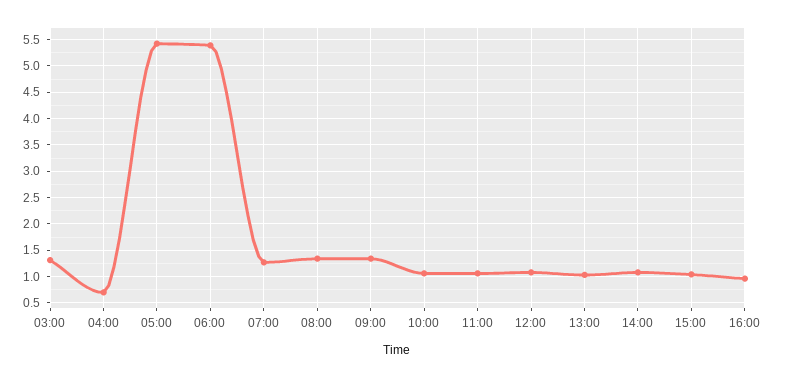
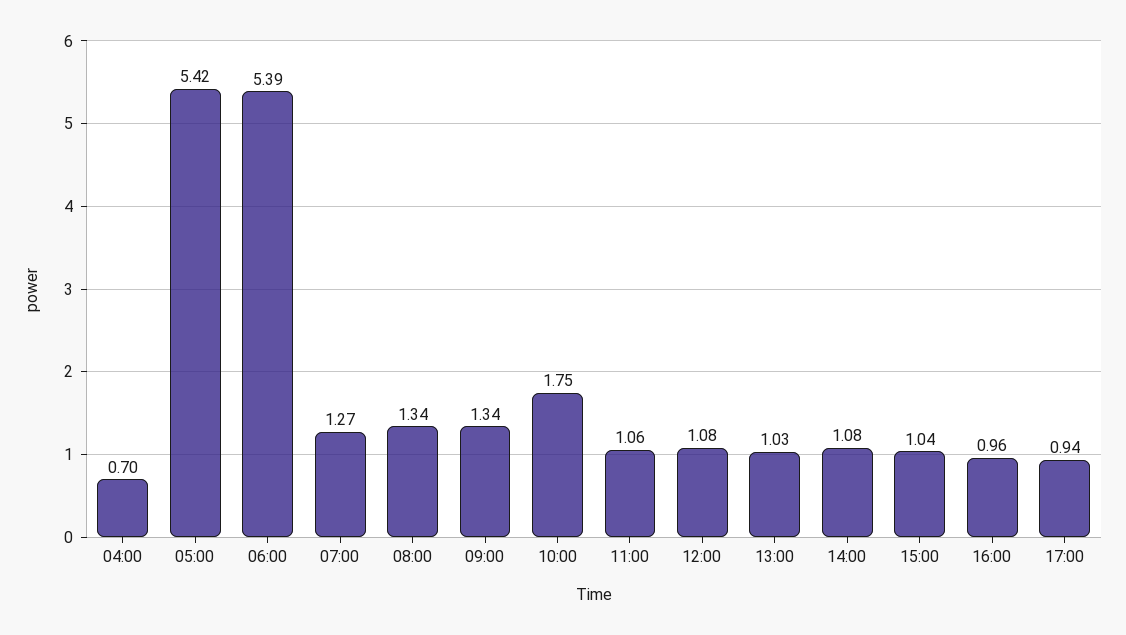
03:00: 1.25 -> none
10:00: 1 -> 1.75
17:00: none -> 0.94

